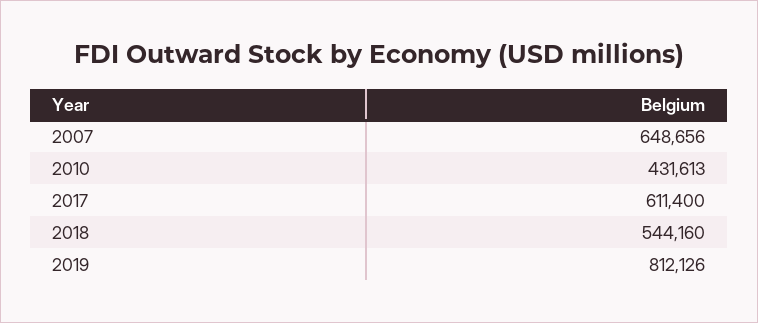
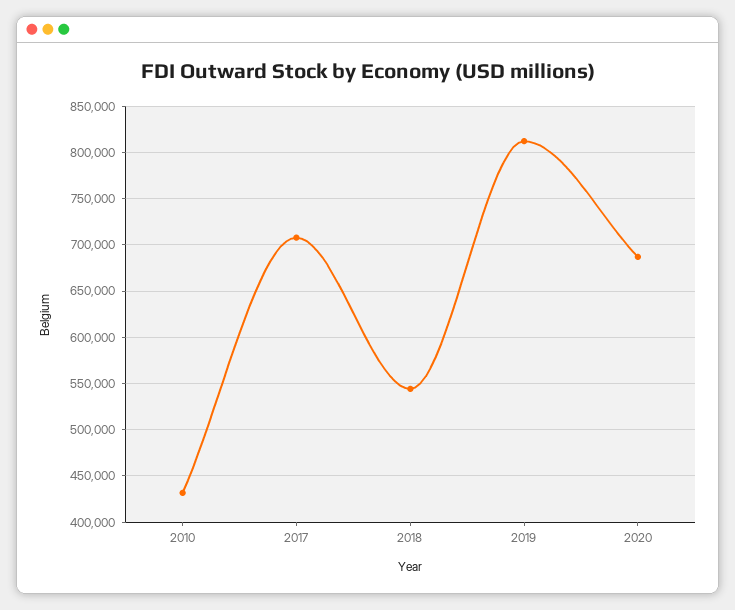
2007: 648656 -> none
2017: 611400 -> 710000
2020: none -> 690000

